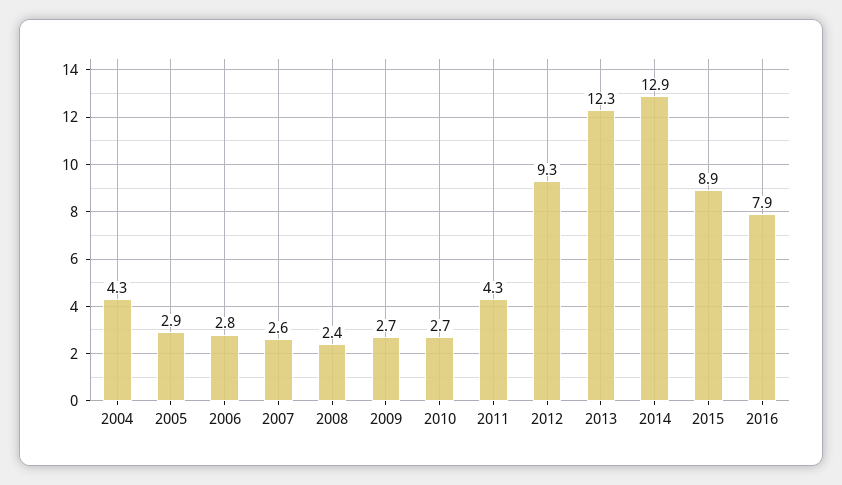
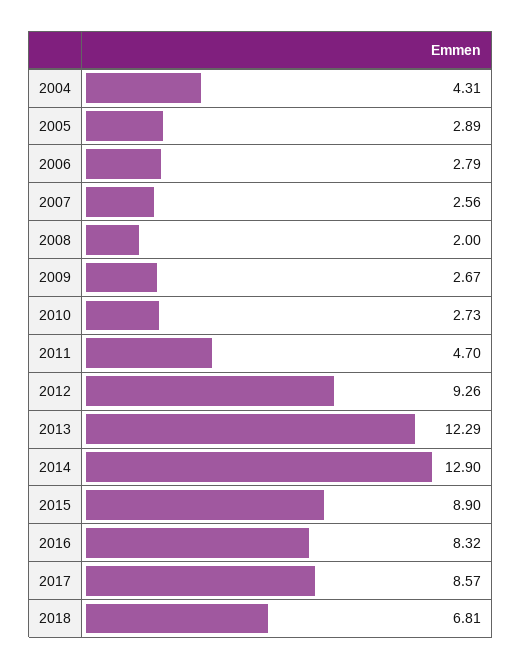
2008: 2.4 -> 2
2011: 4.3 -> 4.7
2016: 7.9 -> 8.32
2017: none -> 8.57
2018: none -> 6.81

